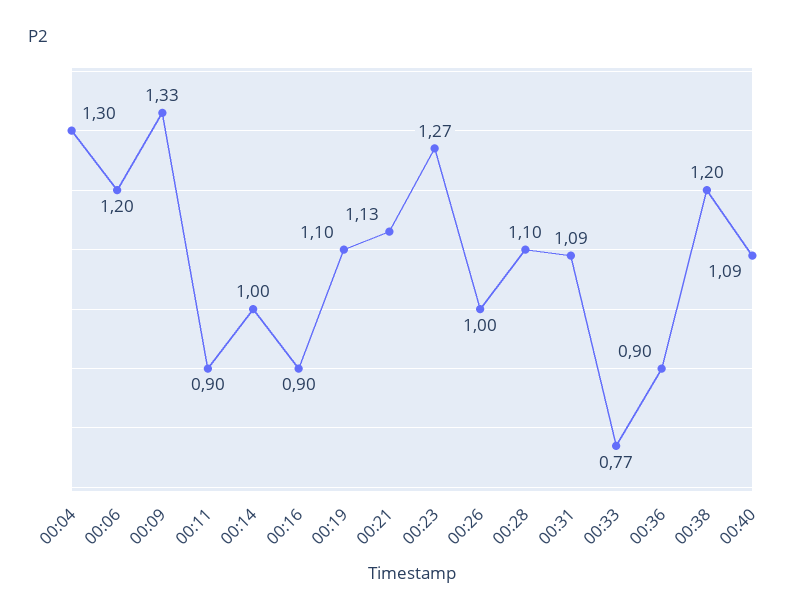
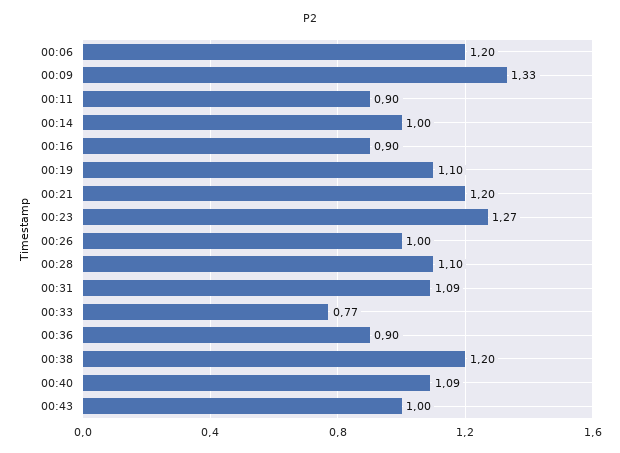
00:04: 1.3 -> none
00:21: 1.13 -> 1.2
00:43: none -> 1

